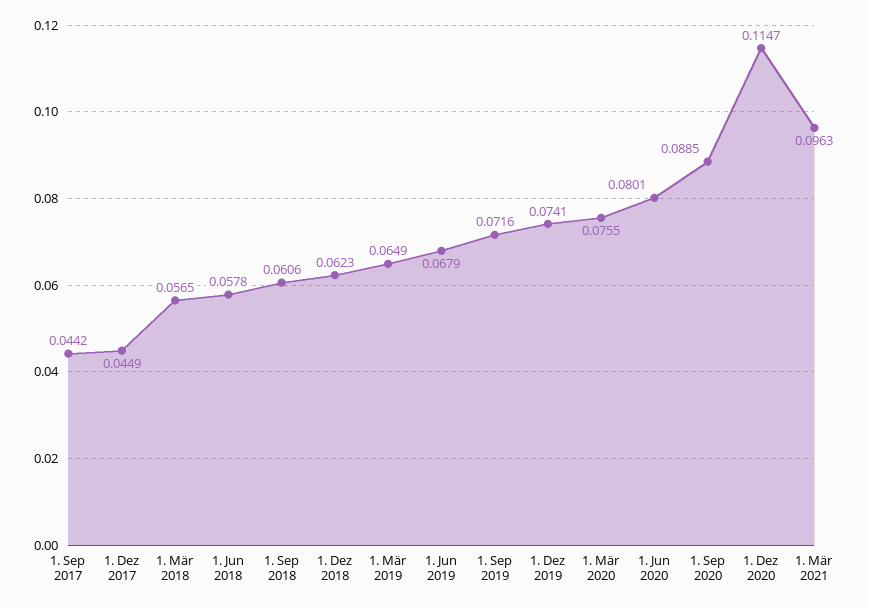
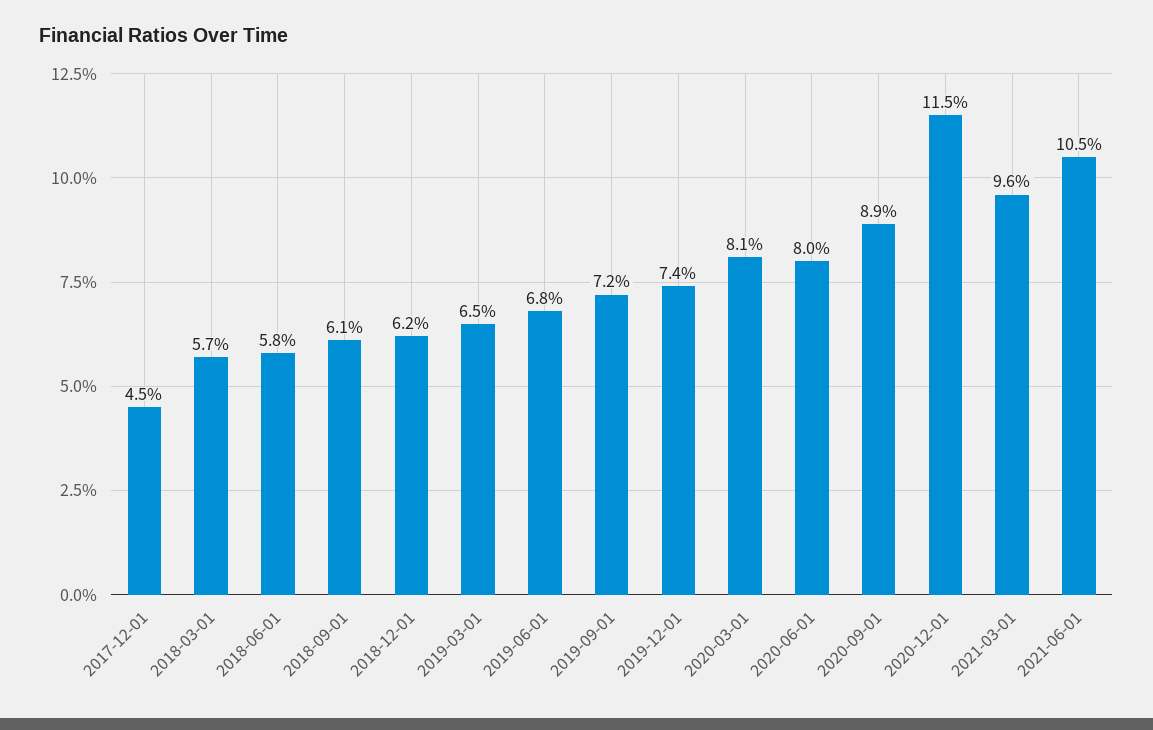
1. Sep 2017: 0.0442 -> none
1. Mär 2020: 0.0755 -> 0.081
2021-06-01: none -> 0.105

